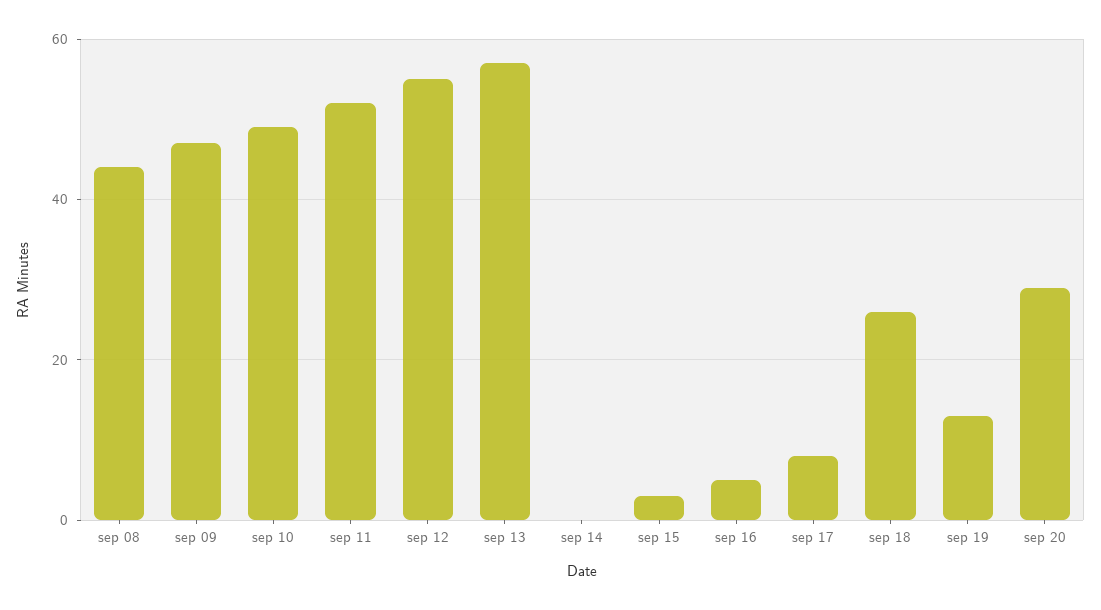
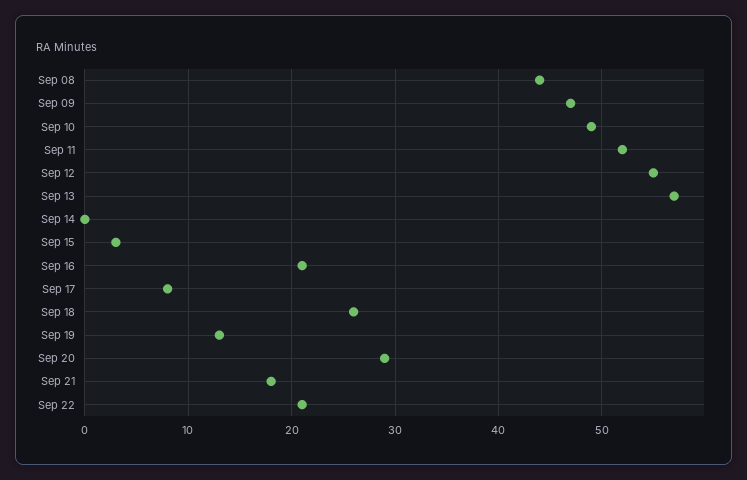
sep 16: 5 -> 21
Sep 21: none -> 18
Sep 22: none -> 21

